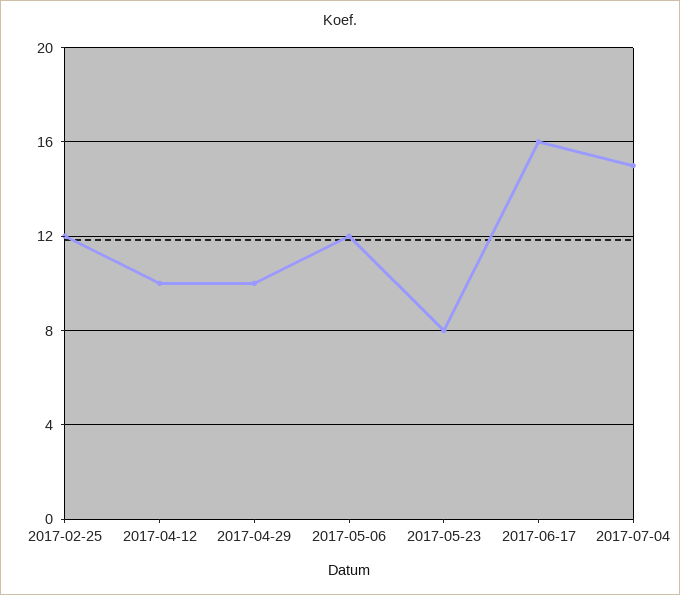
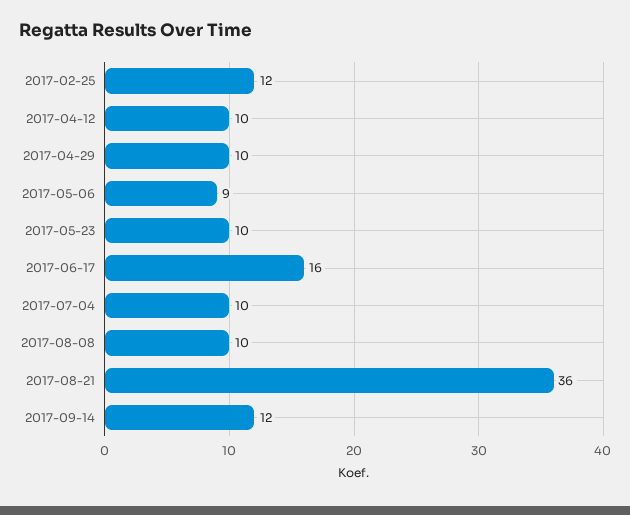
2017-05-06: 12 -> 9
2017-05-23: 8 -> 10
2017-07-04: 15 -> 10
2017-08-08: none -> 10
2017-08-21: none -> 36
2017-09-14: none -> 12

